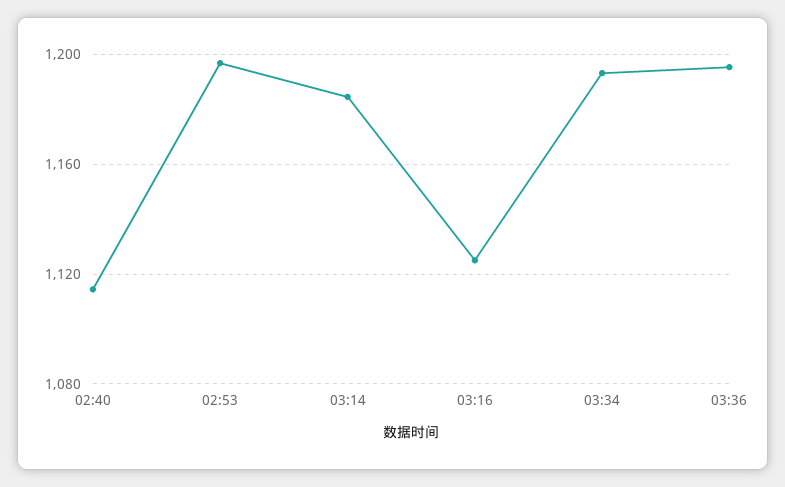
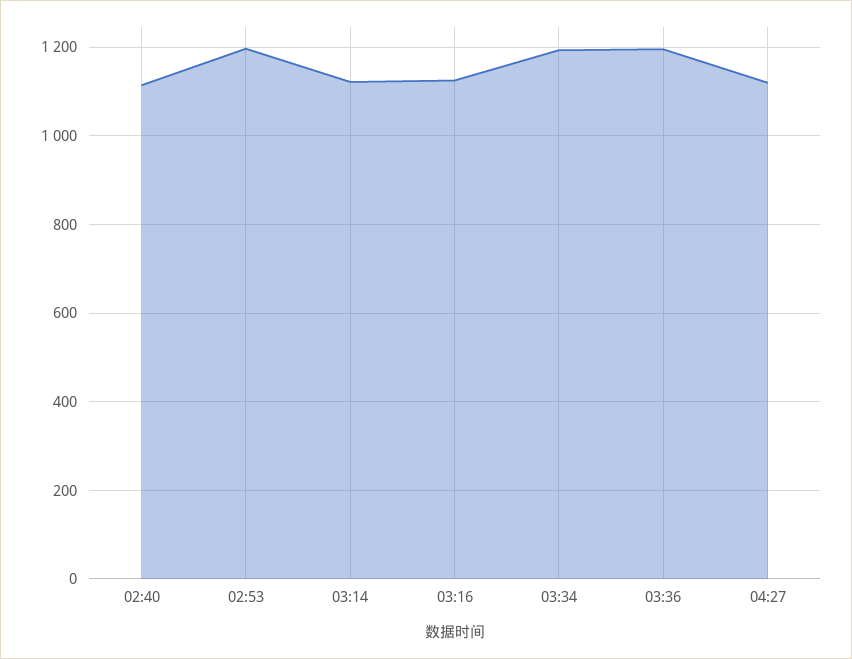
03:14: 1185 -> 1120
04:27: none -> 1120

